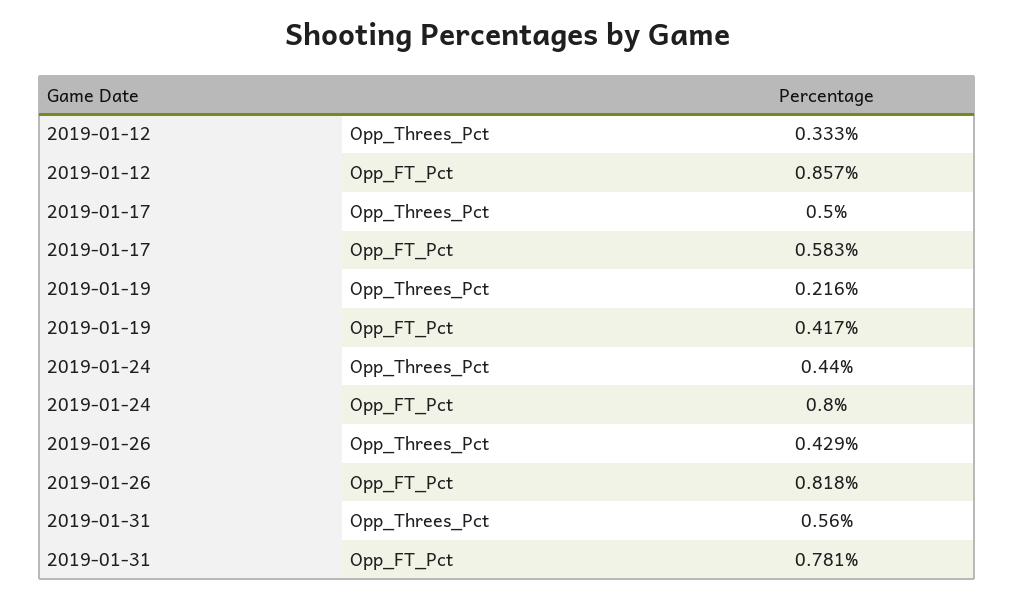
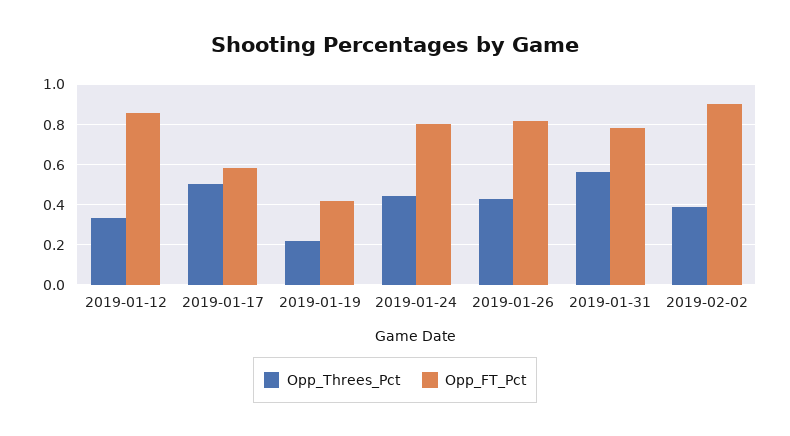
Opp_Threes_Pct, 2019-02-02: none -> 0.4
Opp_FT_Pct, 2019-02-02: none -> 0.9

